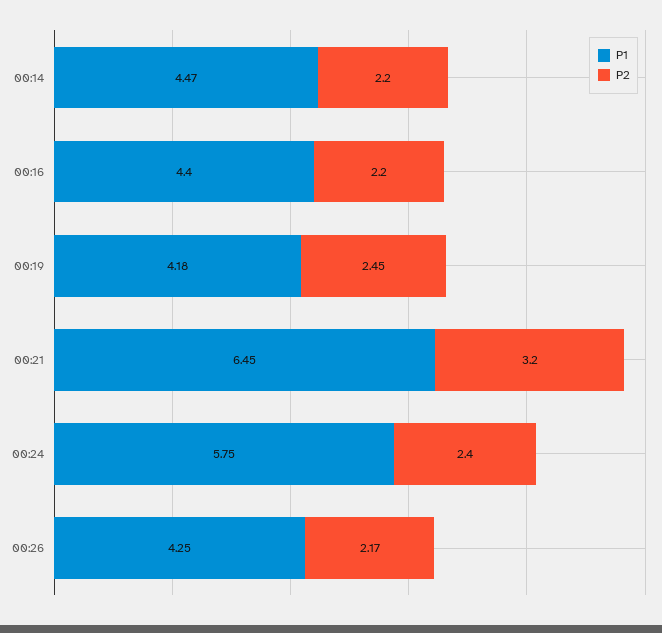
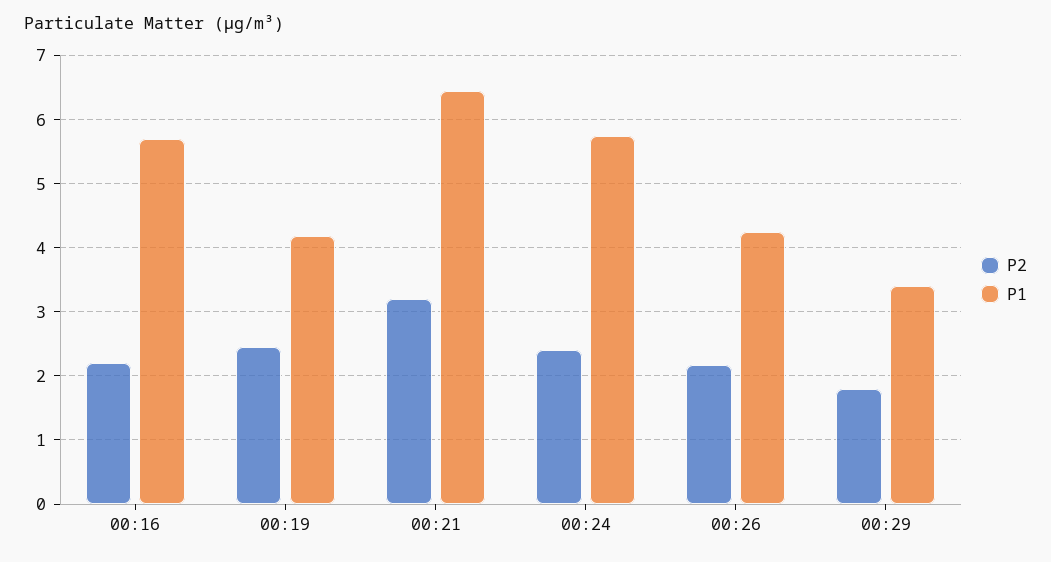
P1, 00:14: 4.47 -> none
P2, 00:14: 2.2 -> none
P1, 00:16: 4.4 -> 5.7
P2, 00:29: none -> 1.8
P1, 00:29: none -> 3.4

